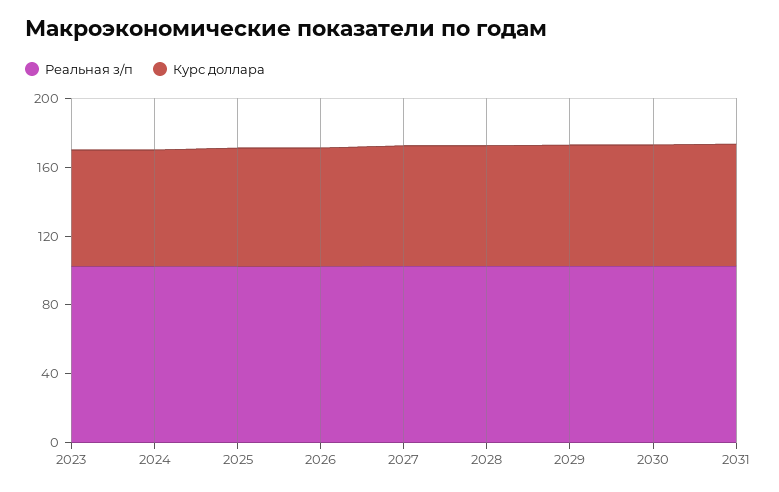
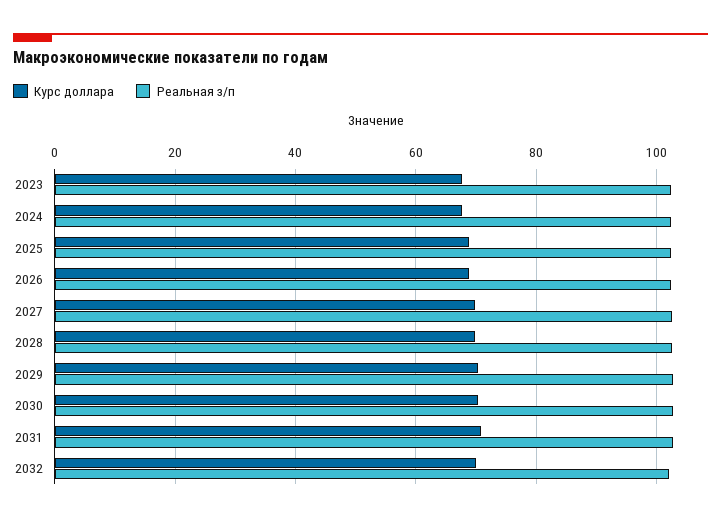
Курс доллара, 2032: none -> 70
Реальная з/п, 2032: none -> 102

